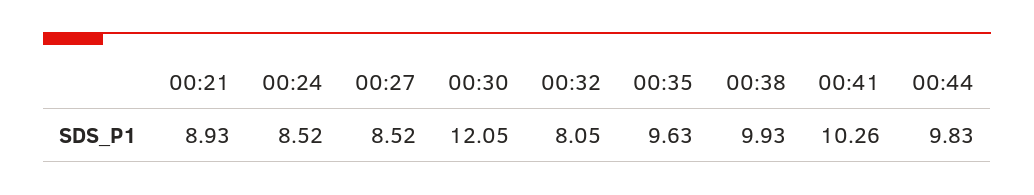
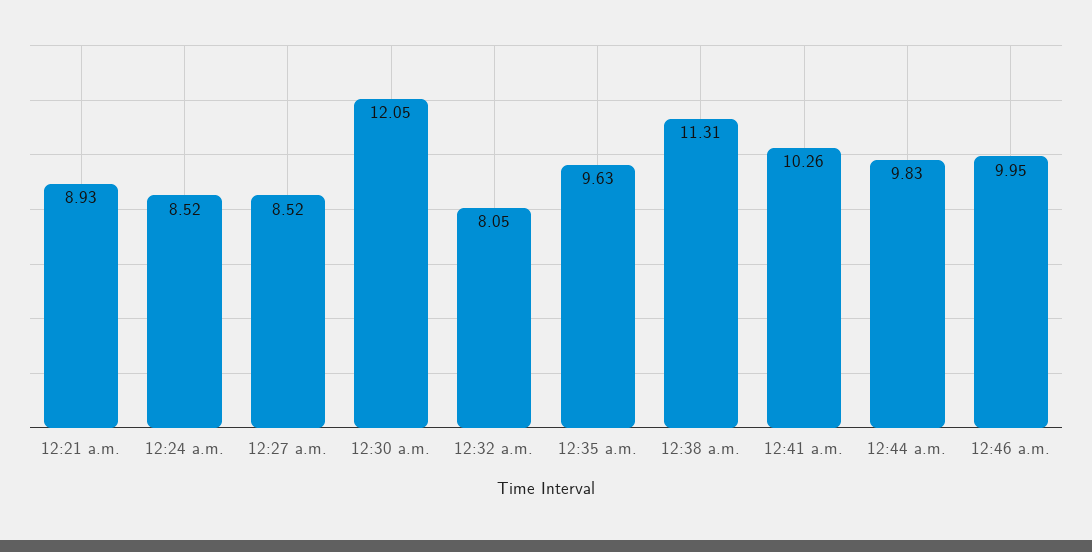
00:38: 9.93 -> 11.31
12:46 a.m.: none -> 9.95

